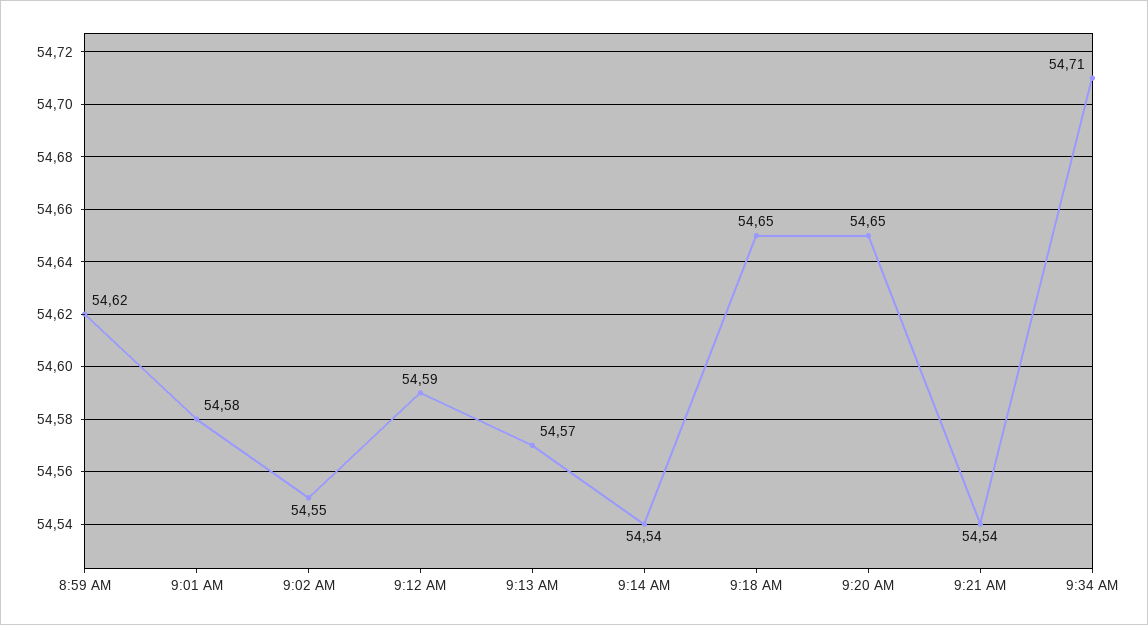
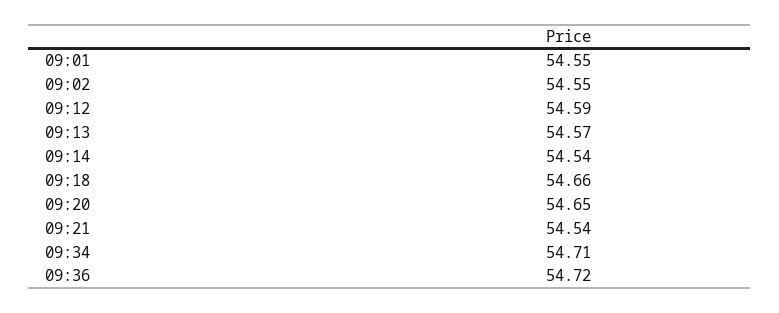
8:59 AM: 54.62 -> none
9:01 AM: 54.58 -> 54.55
9:18 AM: 54.65 -> 54.66
09:36: none -> 54.72

